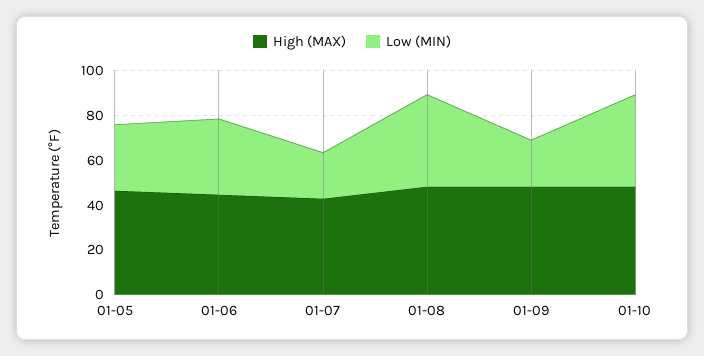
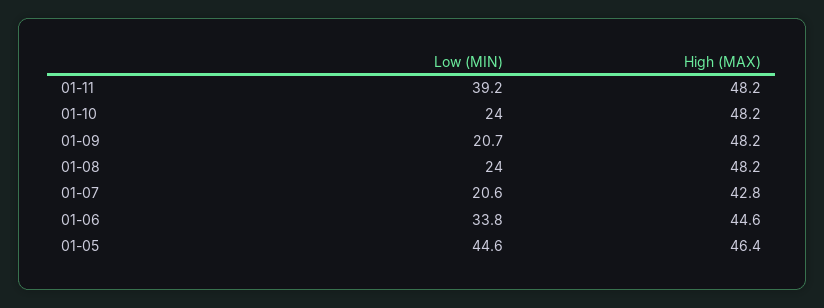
Low (MIN), 01-05: 30 -> 44.6
Low (MIN), 01-08: 40 -> 24
Low (MIN), 01-10: 40 -> 24
Low (MIN), 01-11: none -> 39.2
High (MAX), 01-11: none -> 48.2

